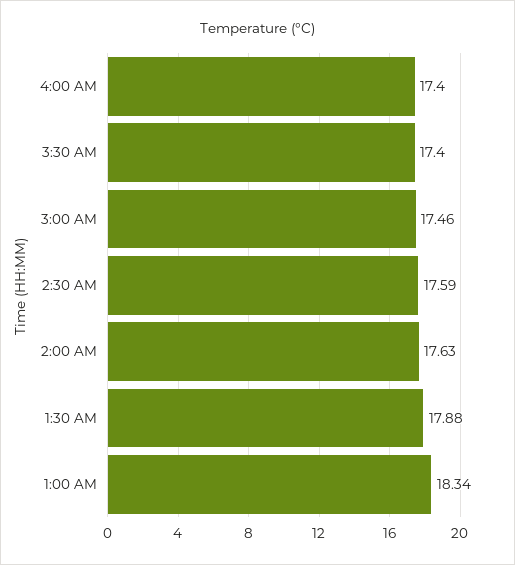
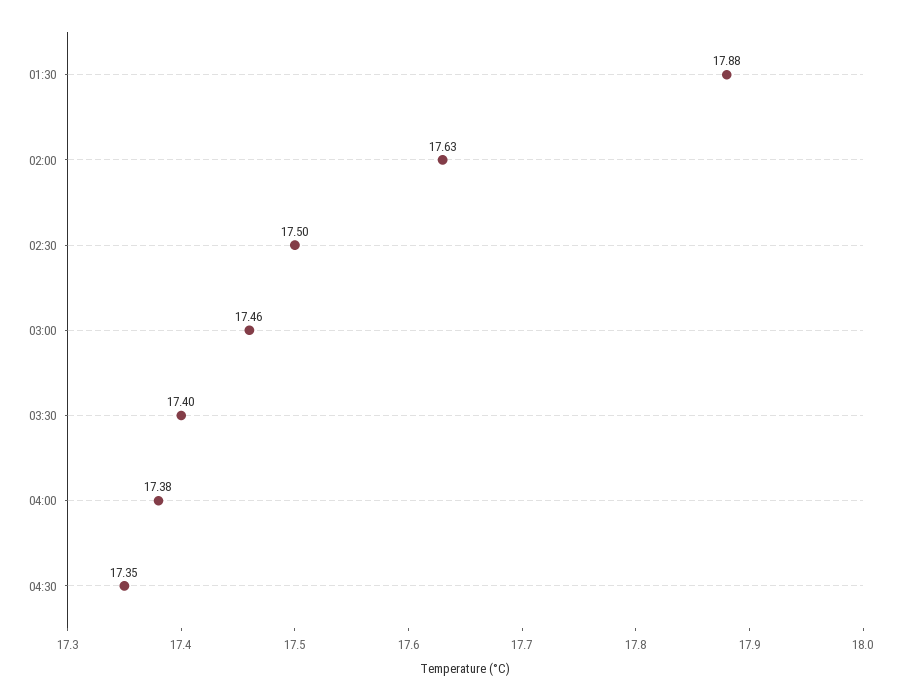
4:00 AM: 17.4 -> 17.38
2:30 AM: 17.59 -> 17.5
1:00 AM: 18.34 -> none
04:30: none -> 17.35

